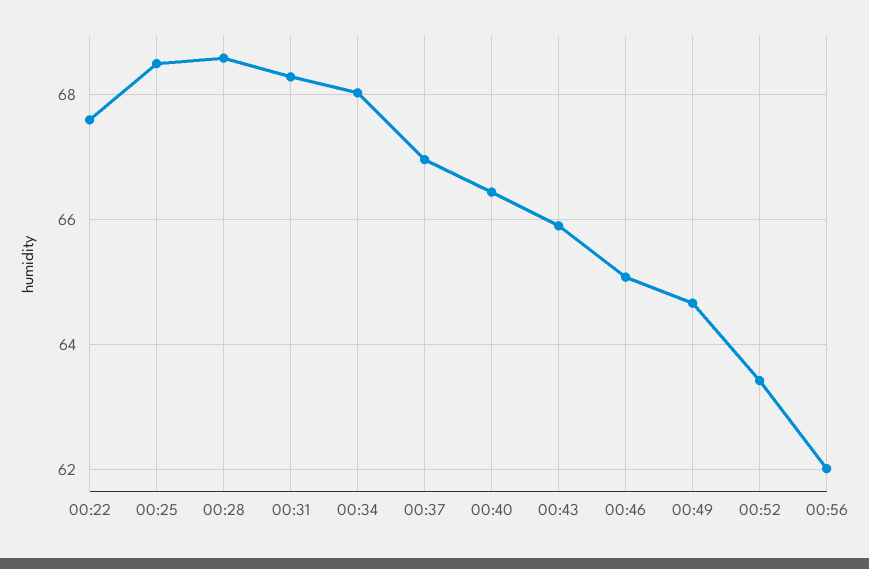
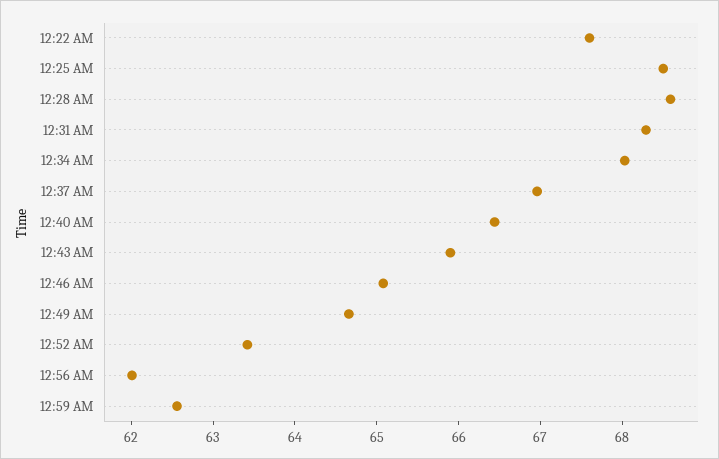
12:59 AM: none -> 62.6

